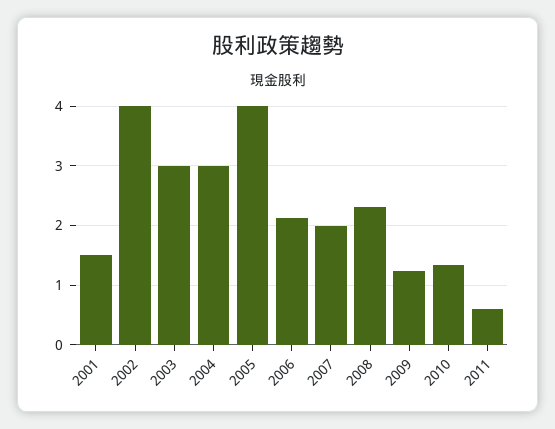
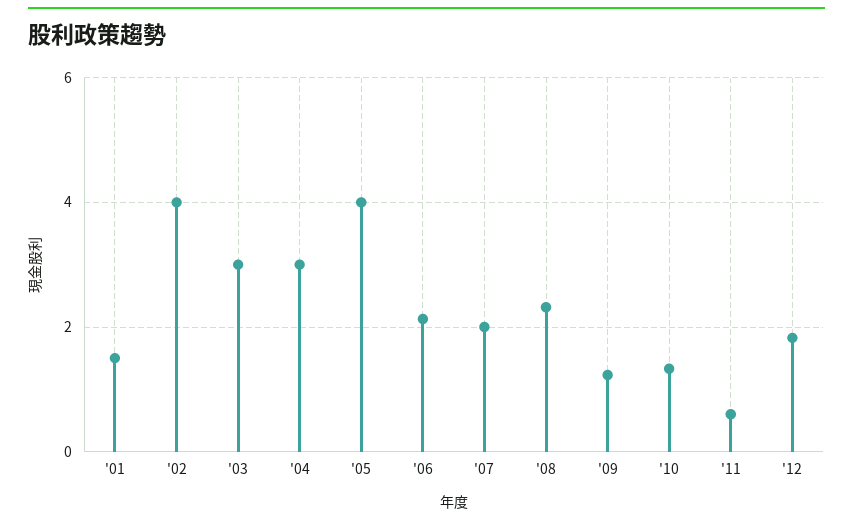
'12: none -> 1.8

